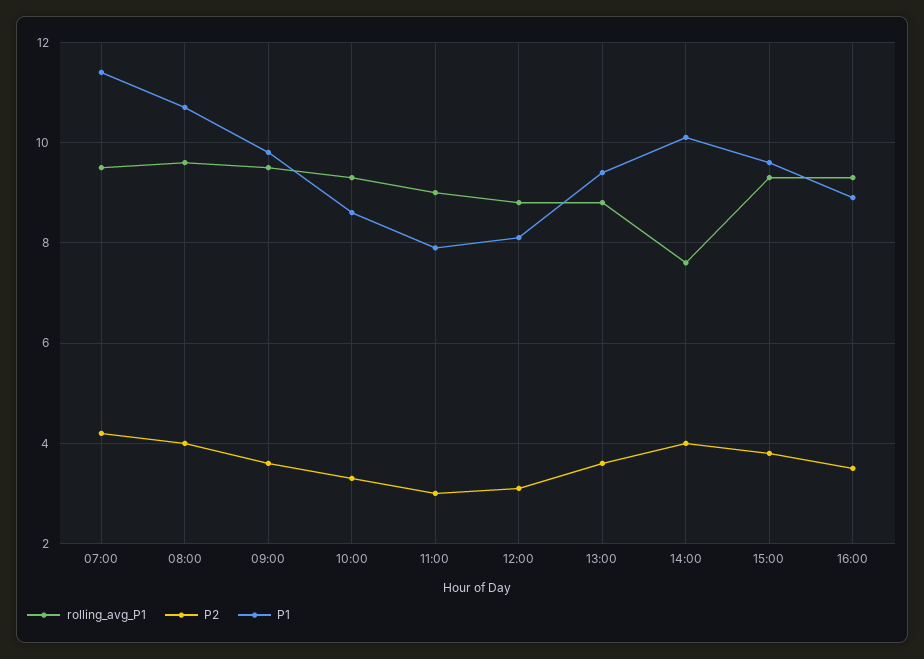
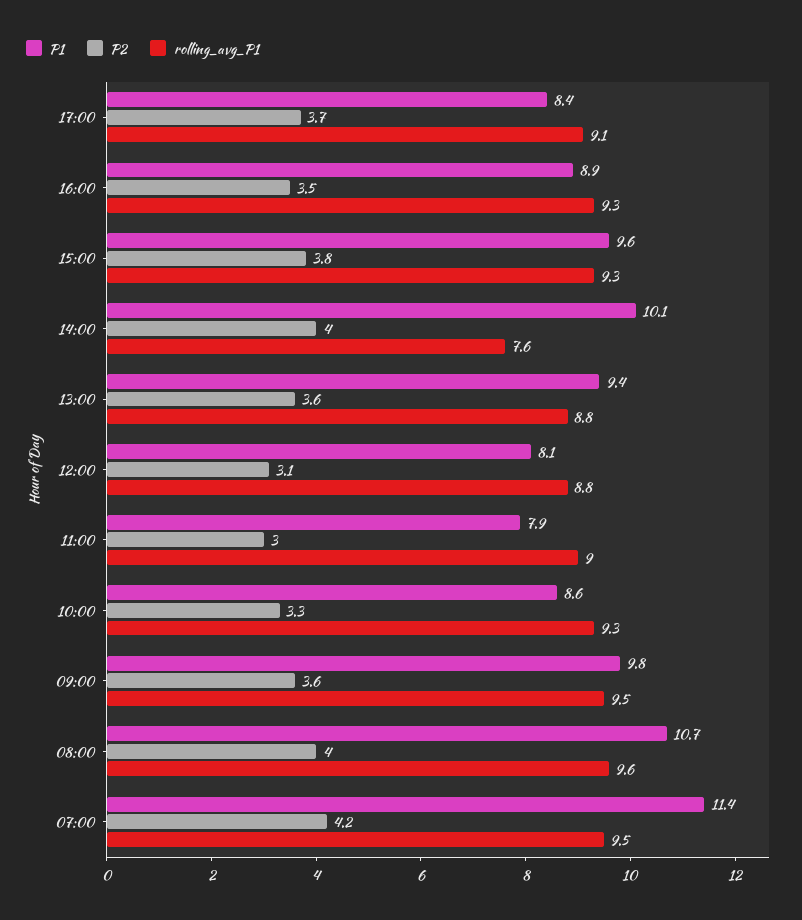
P1, 17:00: none -> 8.4
P2, 17:00: none -> 3.7
rolling_avg_P1, 17:00: none -> 9.1

